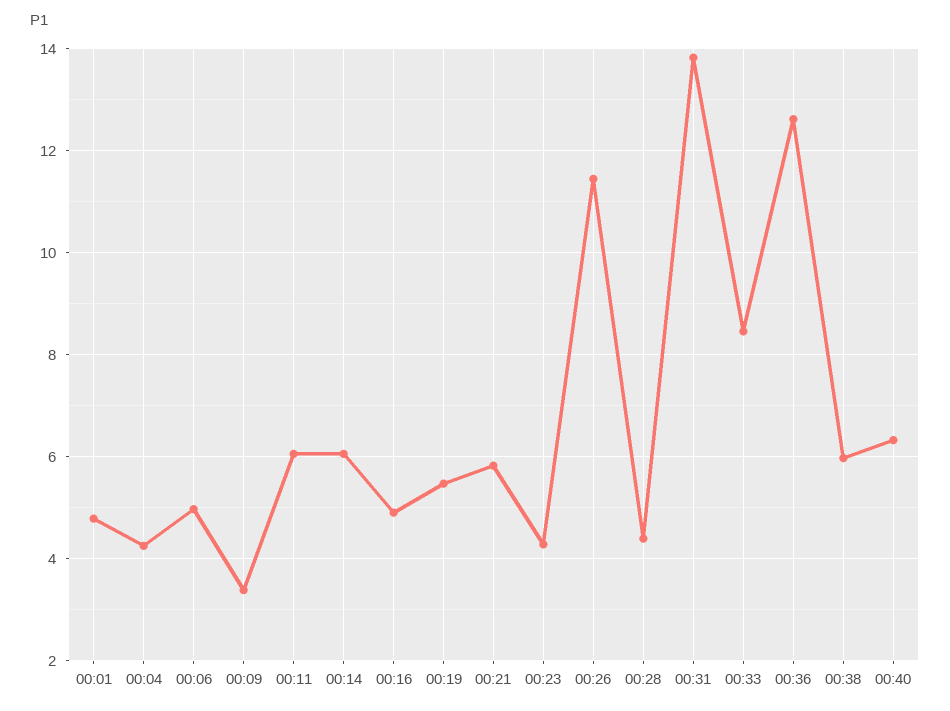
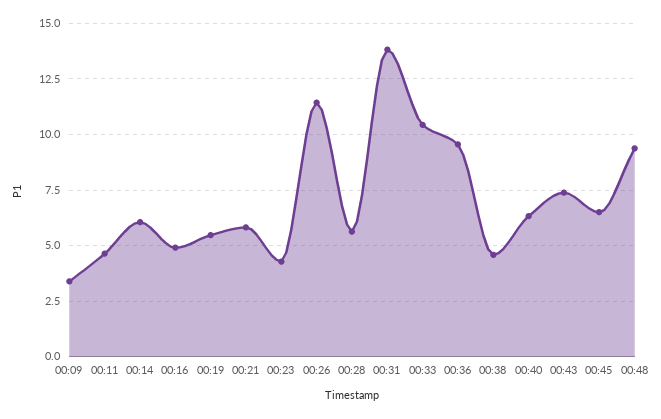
00:01: 4.8 -> none
00:04: 4.2 -> none
00:06: 5 -> none
00:11: 6 -> 4.5
00:28: 4.4 -> 5.5
00:33: 8.4 -> 10.5
00:36: 12.6 -> 9.5
00:38: 6 -> 4.5
00:43: none -> 7.5
00:45: none -> 6.5
00:48: none -> 9.5

